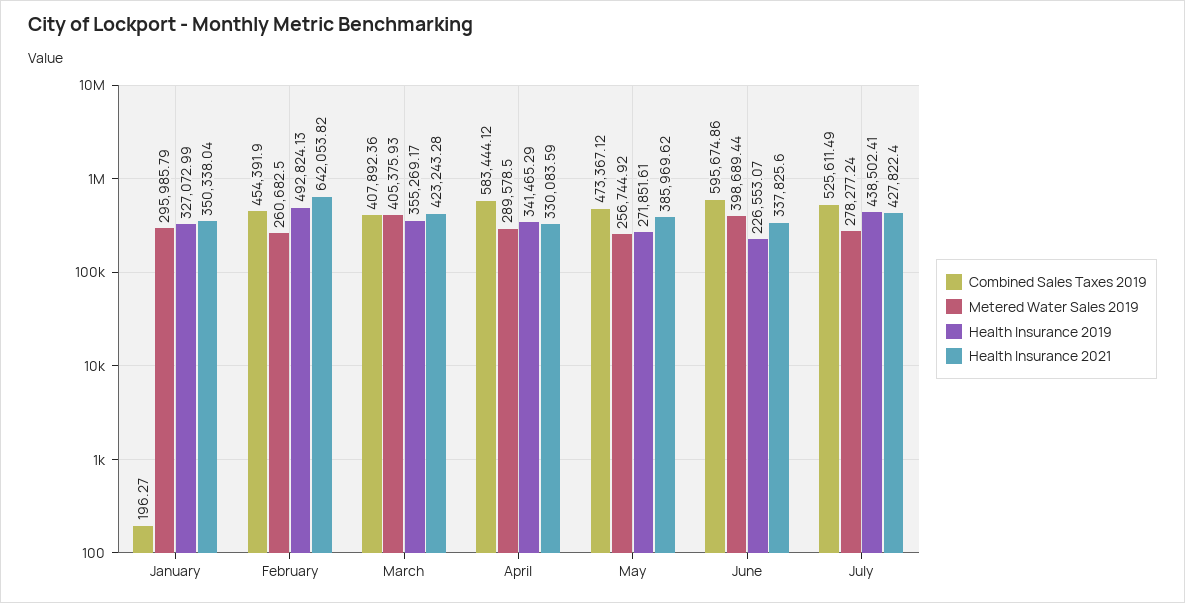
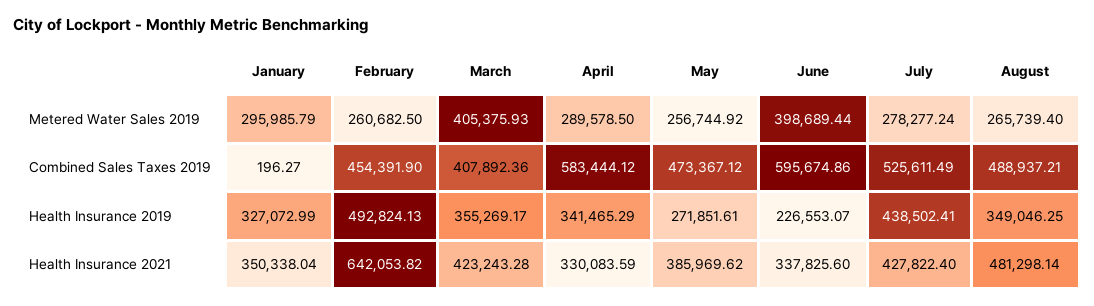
Metered Water Sales 2019, August: none -> 265739.4
Combined Sales Taxes 2019, August: none -> 488937.21
Health Insurance 2019, August: none -> 349046.25
Health Insurance 2021, August: none -> 481298.14

